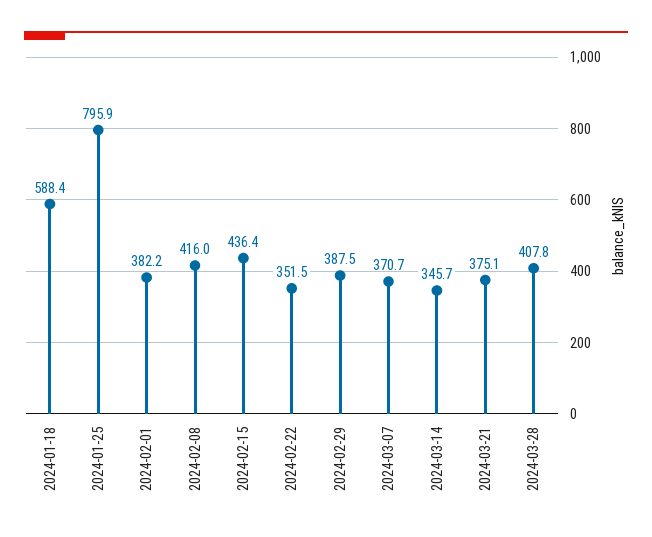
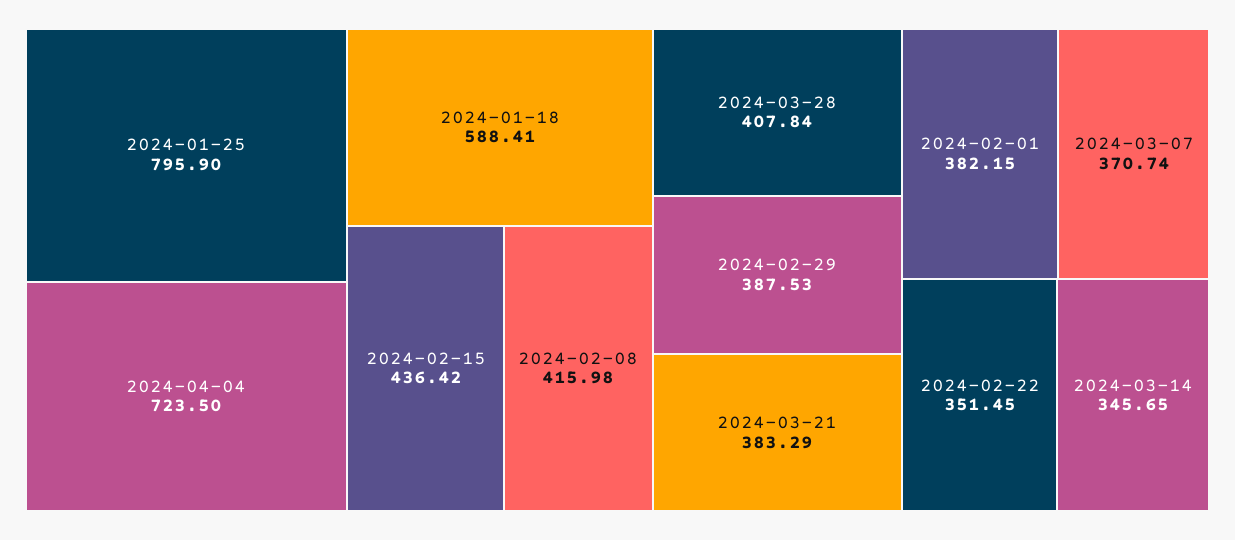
2024-03-21: 375.1 -> 383.29
2024-04-04: none -> 723.5

